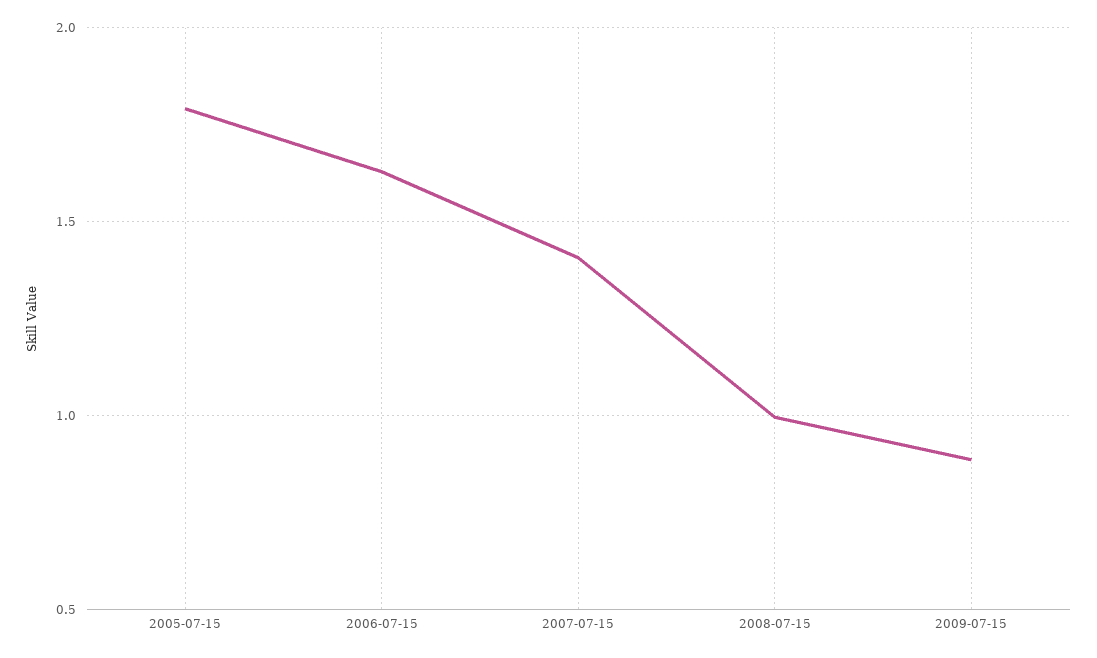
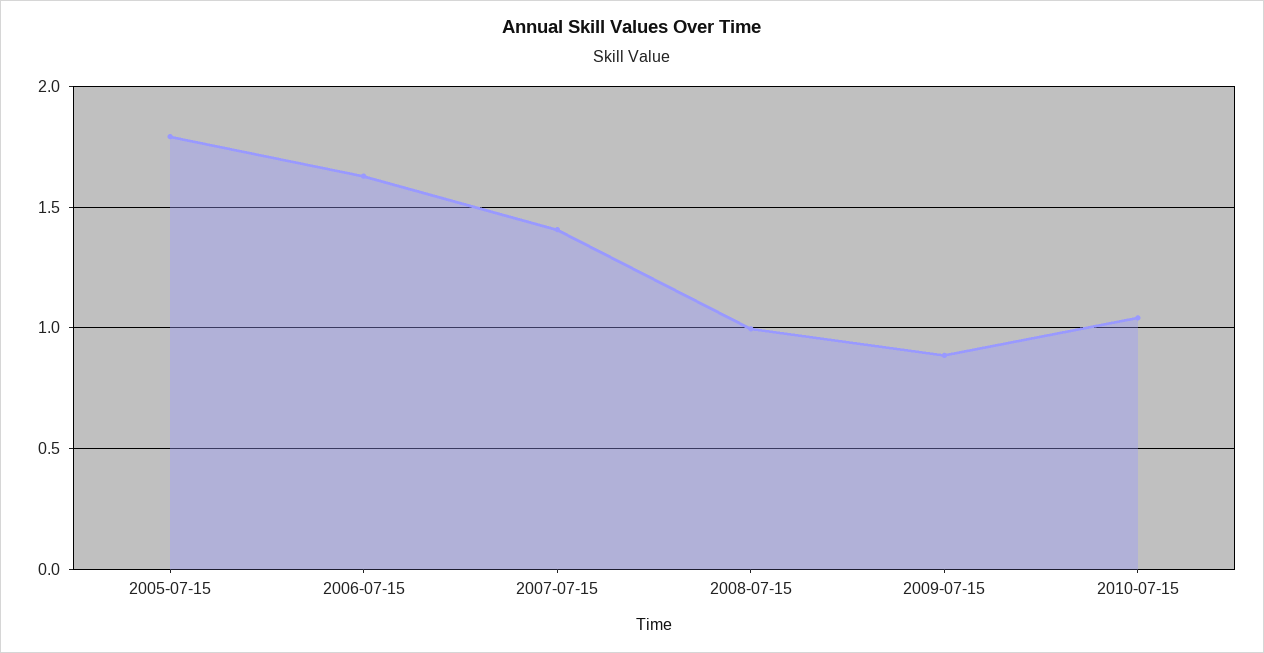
2010-07-15: none -> 1.05

